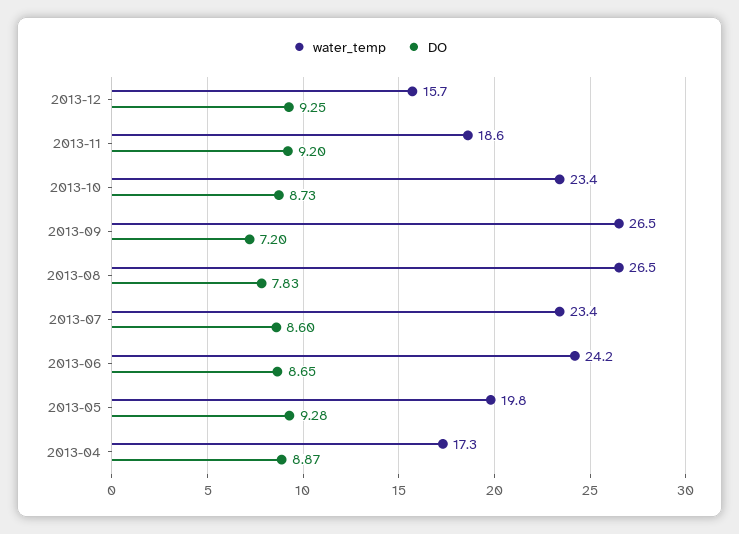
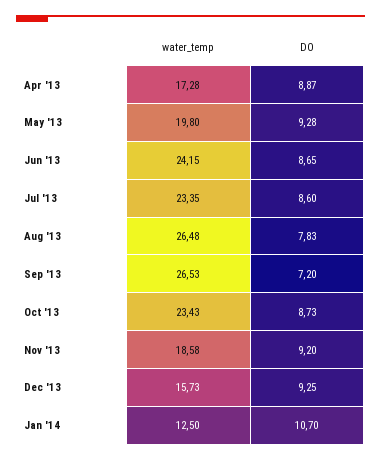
water_temp, Jan '14: none -> 12.5
DO, Jan '14: none -> 10.7

